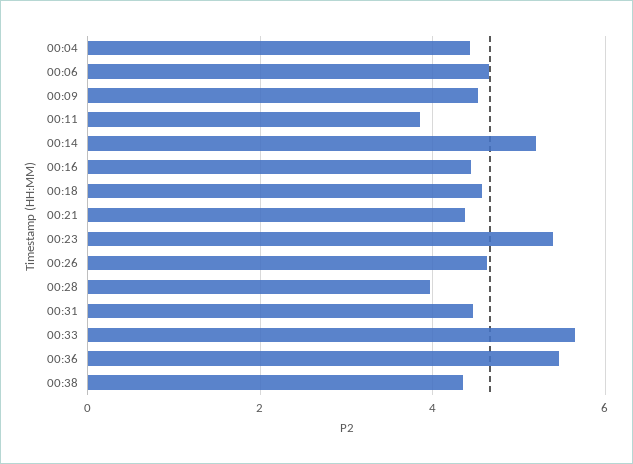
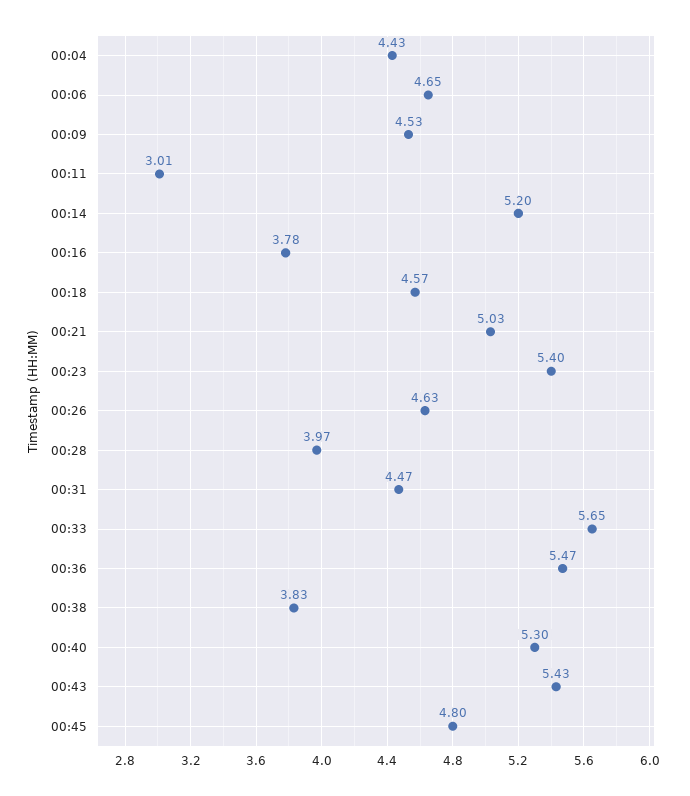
00:11: 3.8 -> 3.01
00:16: 4.4 -> 3.78
00:21: 4.4 -> 5.03
00:38: 4.4 -> 3.83
00:40: none -> 5.3
00:43: none -> 5.43
00:45: none -> 4.8

